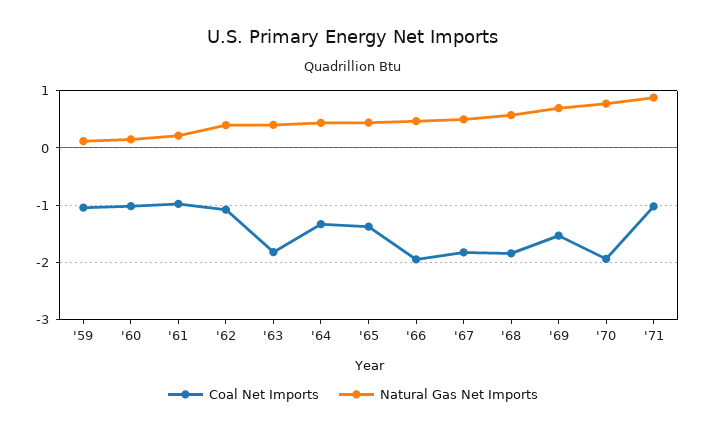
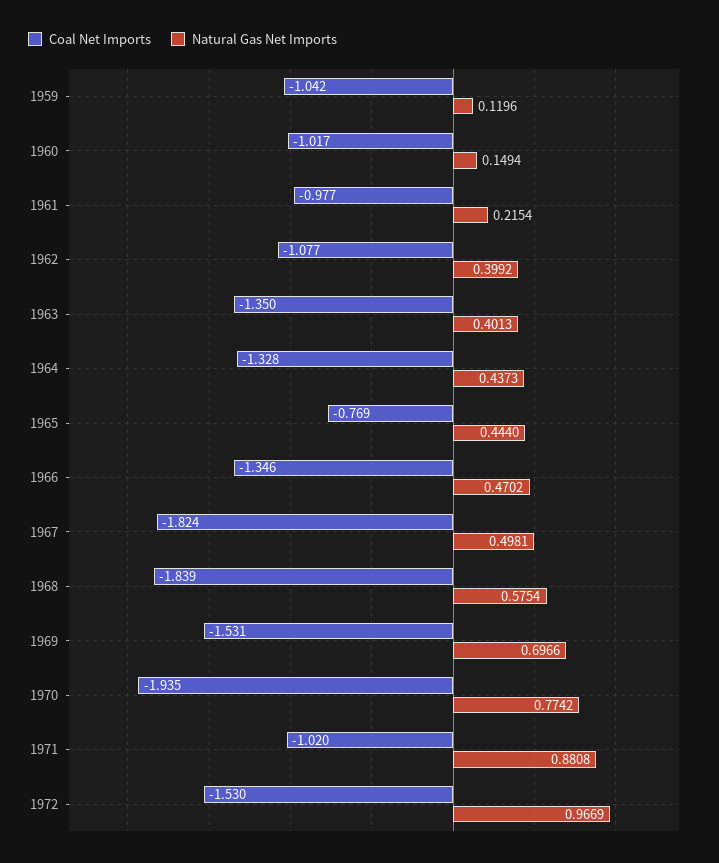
Coal Net Imports, '63: -1.8 -> -1.35
Coal Net Imports, '65: -1.4 -> -0.769
Coal Net Imports, '66: -2 -> -1.346
Coal Net Imports, 1972: none -> -1.53
Natural Gas Net Imports, 1972: none -> 0.9669

